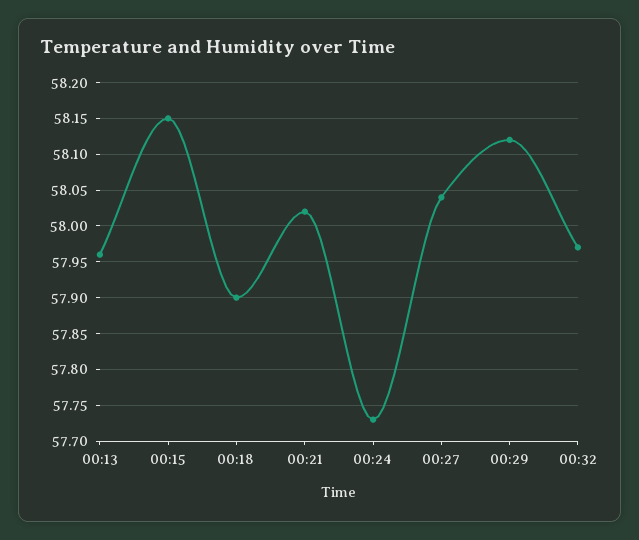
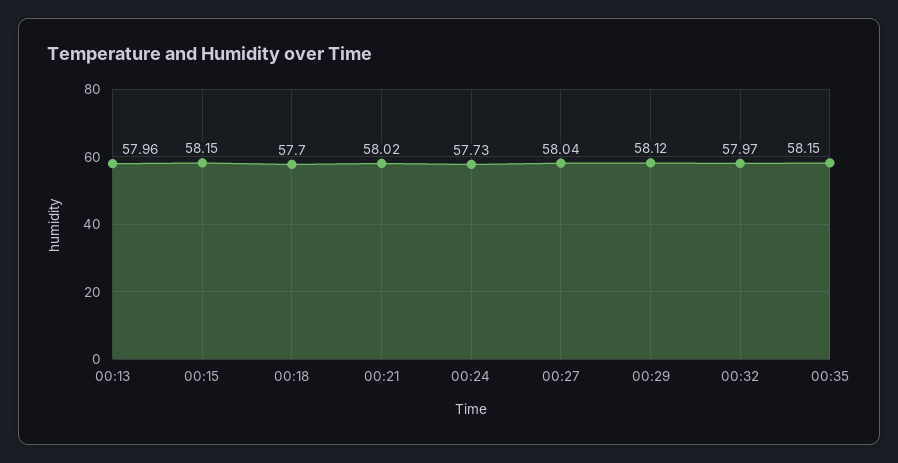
00:18: 57.9 -> 57.7
00:35: none -> 58.15

